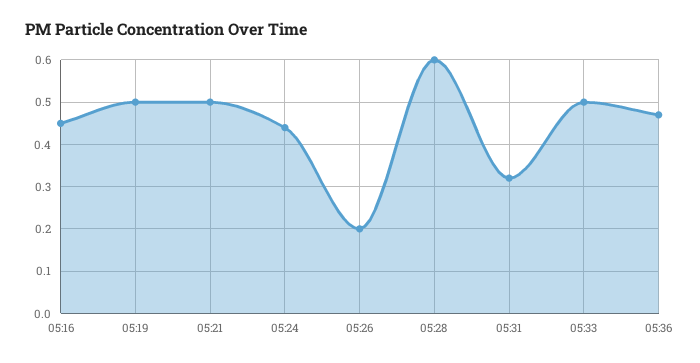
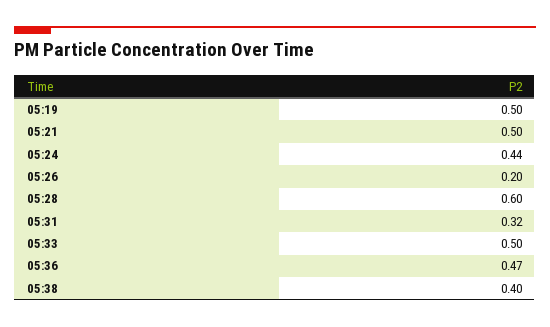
05:16: 0.45 -> none
05:38: none -> 0.4

